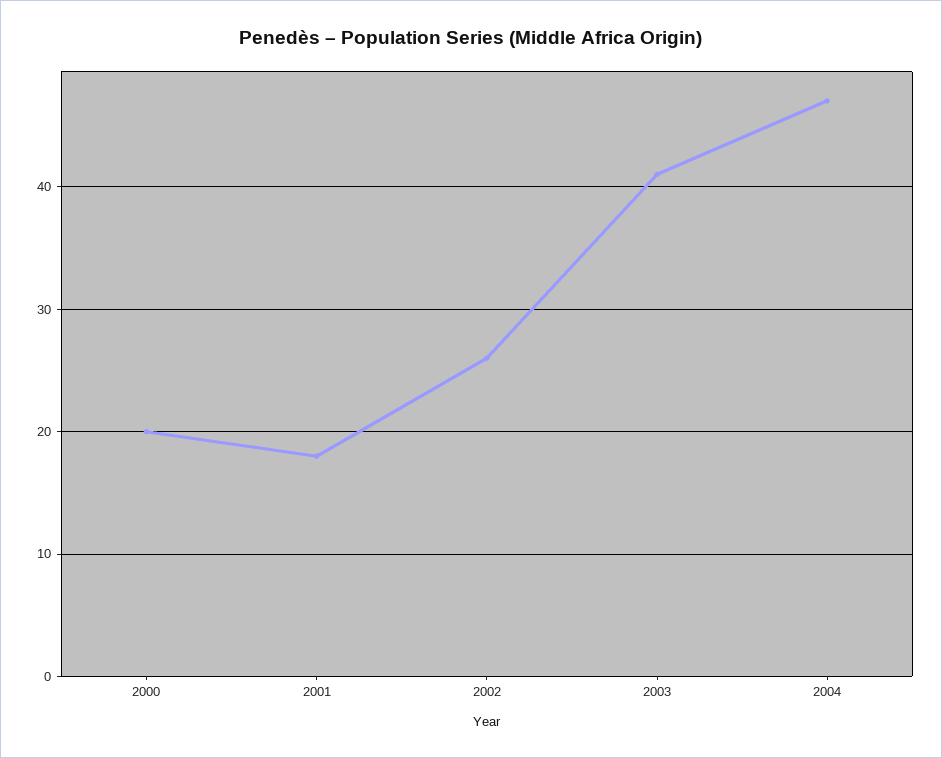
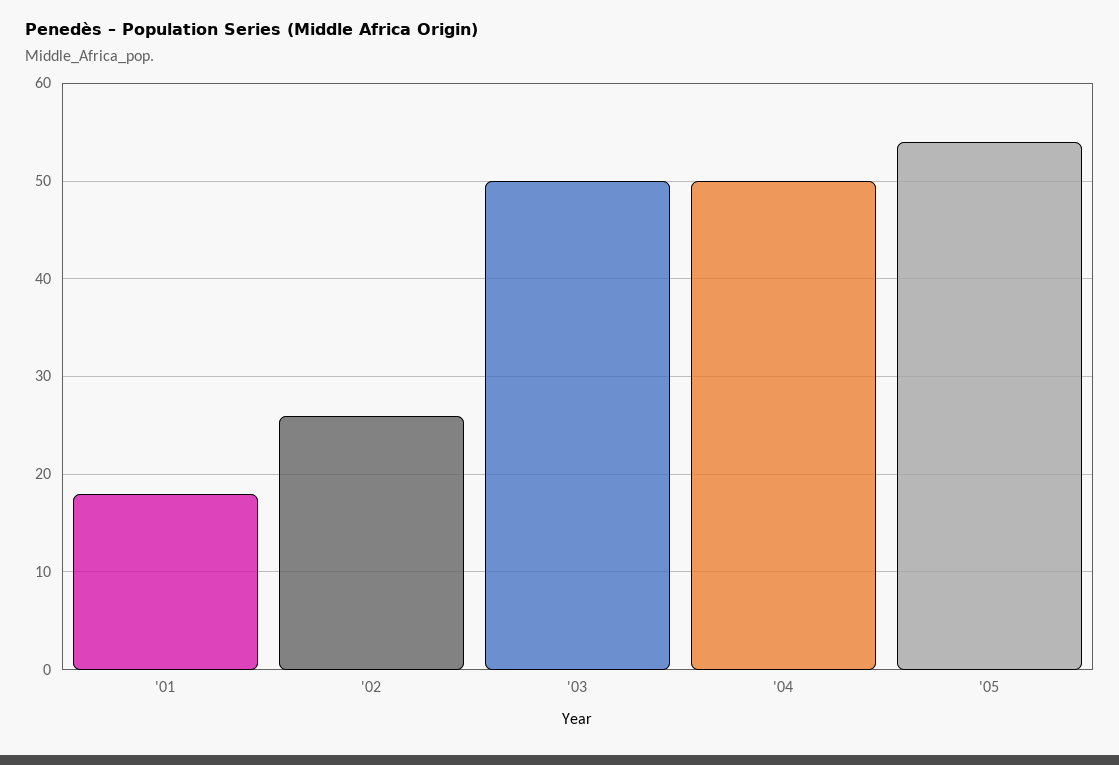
2000: 20 -> none
2003: 41 -> 50
2004: 47 -> 50
'05: none -> 54

